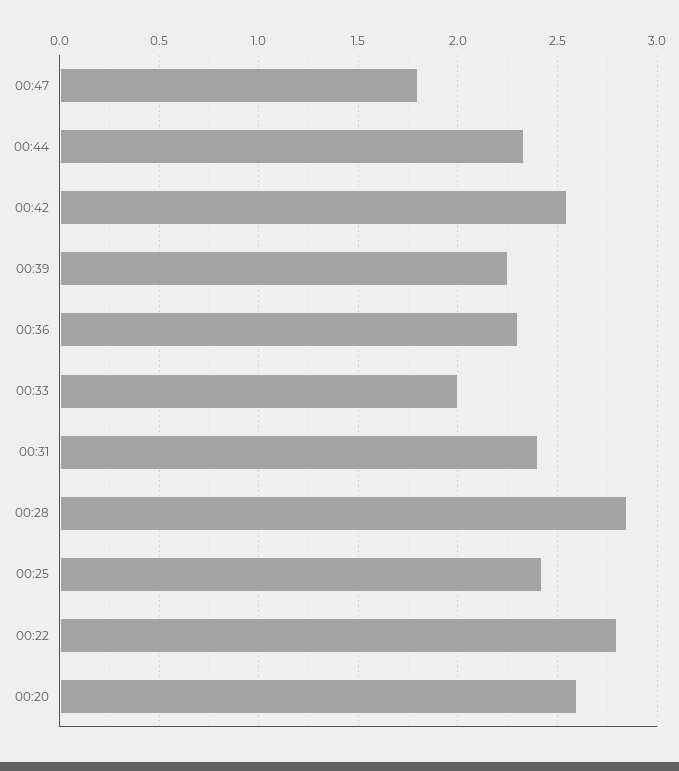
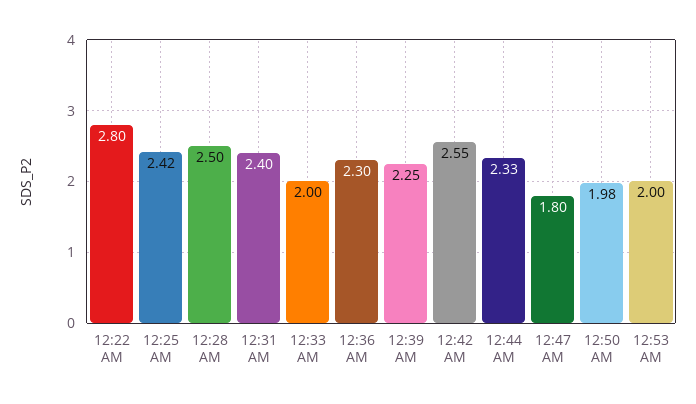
00:28: 2.85 -> 2.5
00:20: 2.6 -> none
12:50 AM: none -> 1.98
12:53 AM: none -> 2

